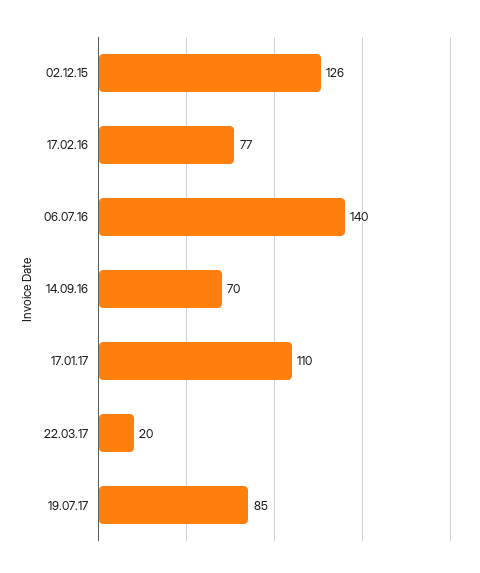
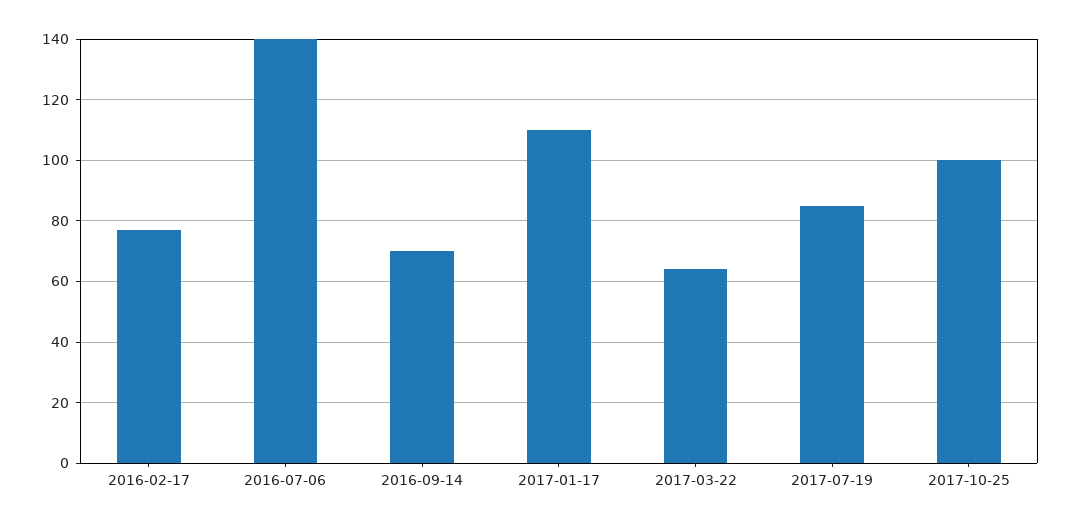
02.12.15: 126 -> none
22.03.17: 20 -> 65
2017-10-25: none -> 100

